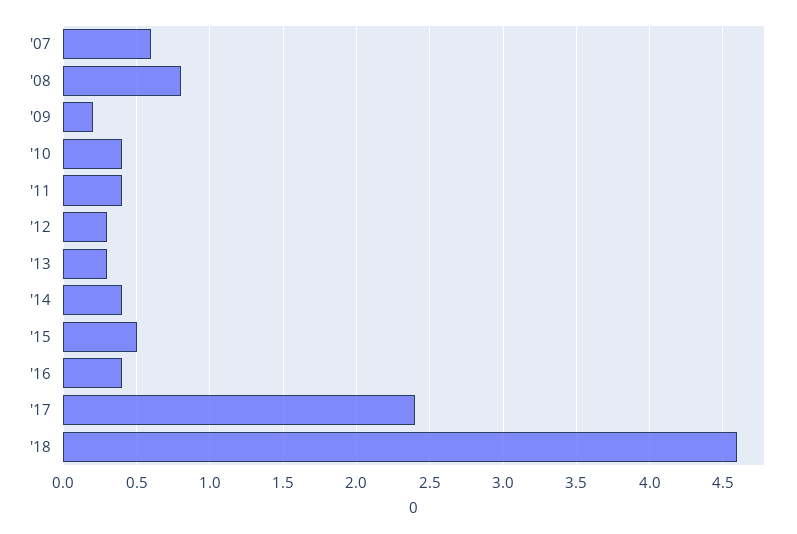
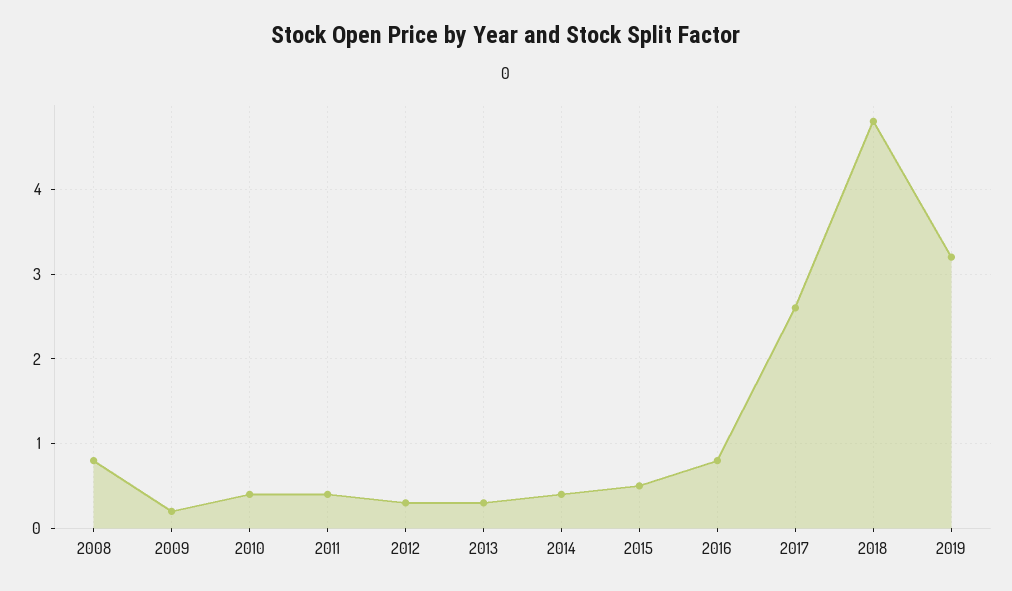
'07: 0.6 -> none
'16: 0.4 -> 0.8
'17: 2.4 -> 2.6
'18: 4.6 -> 4.8
2019: none -> 3.2

